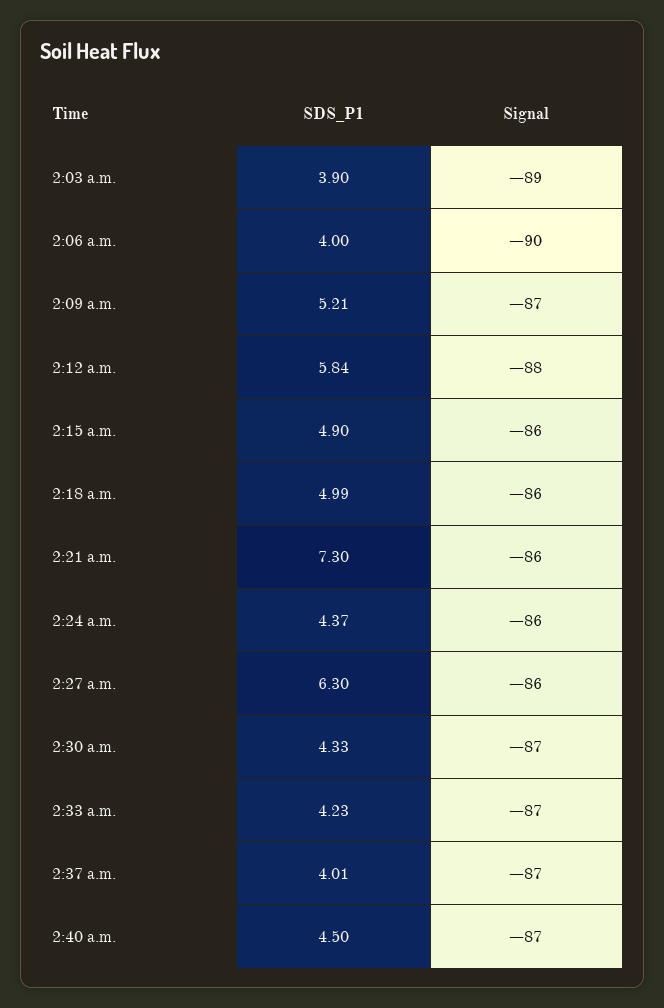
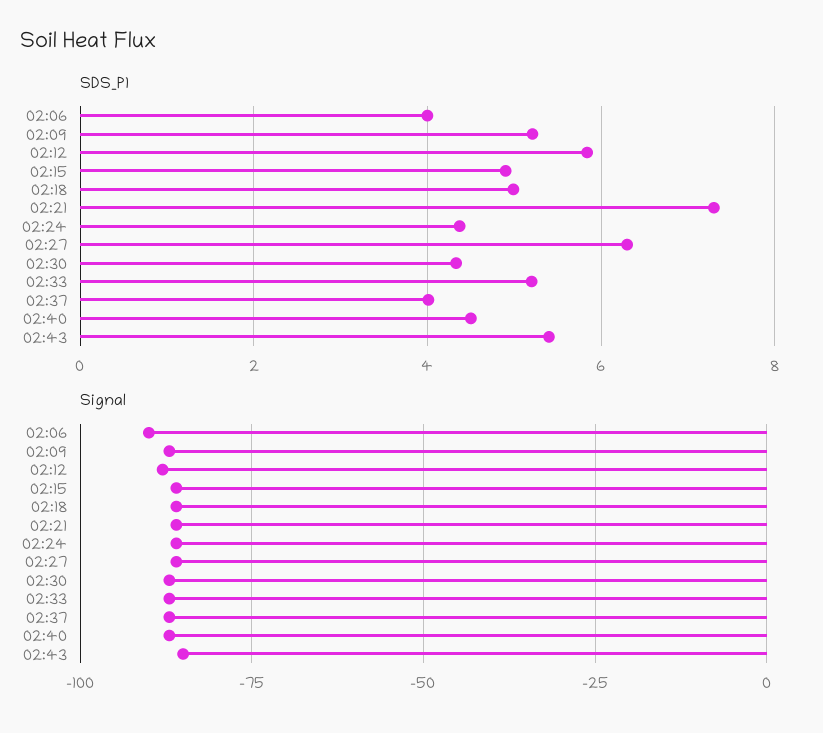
SDS_P1, 2:03 a.m.: 3.9 -> none
Signal, 2:03 a.m.: -89 -> none
SDS_P1, 2:33 a.m.: 4.23 -> 5.2
SDS_P1, 02:43: none -> 5.4
Signal, 02:43: none -> -85

